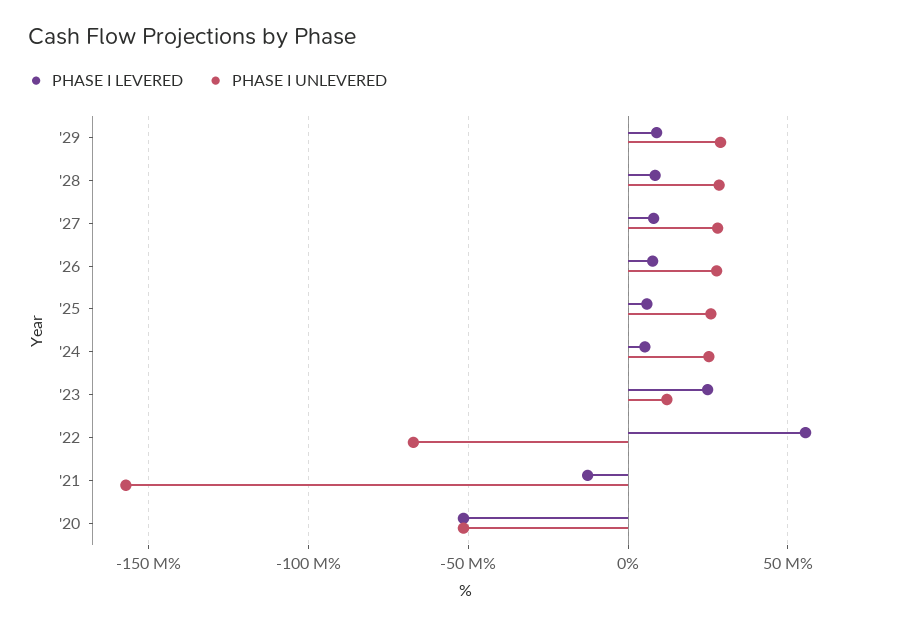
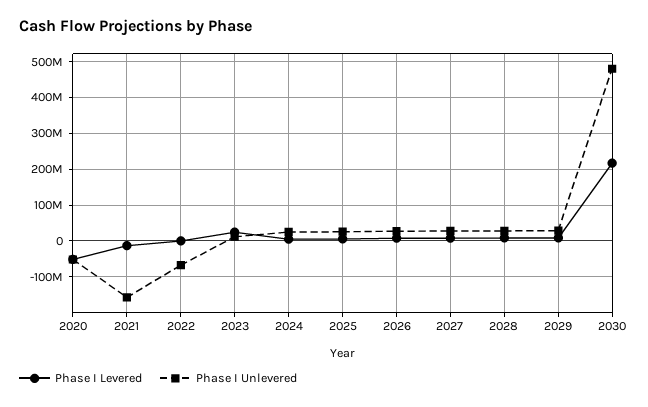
PHASE I LEVERED, '22: 55000000 -> 0
PHASE I LEVERED, 2030: none -> 220000000
PHASE I UNLEVERED, 2030: none -> 480000000

